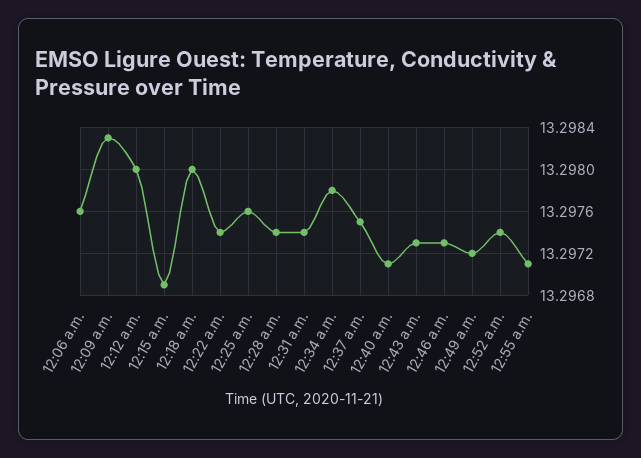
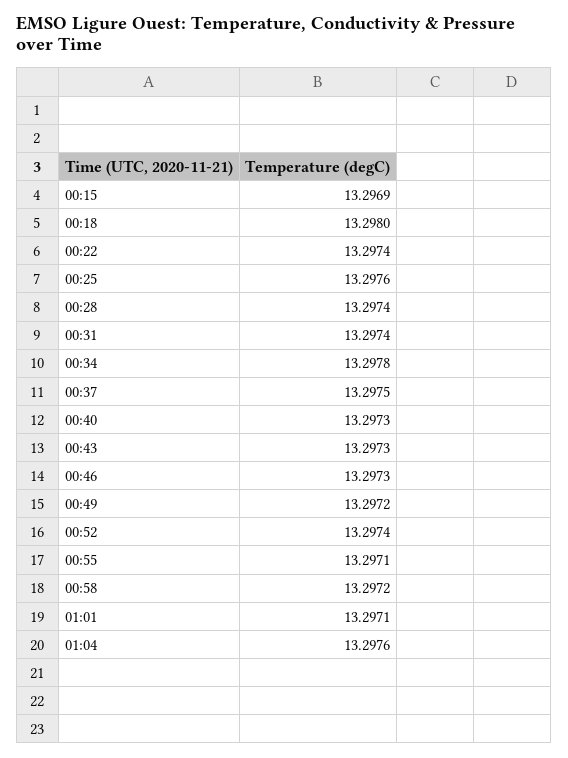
12:06 a.m.: 13.2976 -> none
12:09 a.m.: 13.2983 -> none
12:12 a.m.: 13.298 -> none
12:40 a.m.: 13.2971 -> 13.2973
00:58: none -> 13.2972
01:01: none -> 13.2971
01:04: none -> 13.2976

